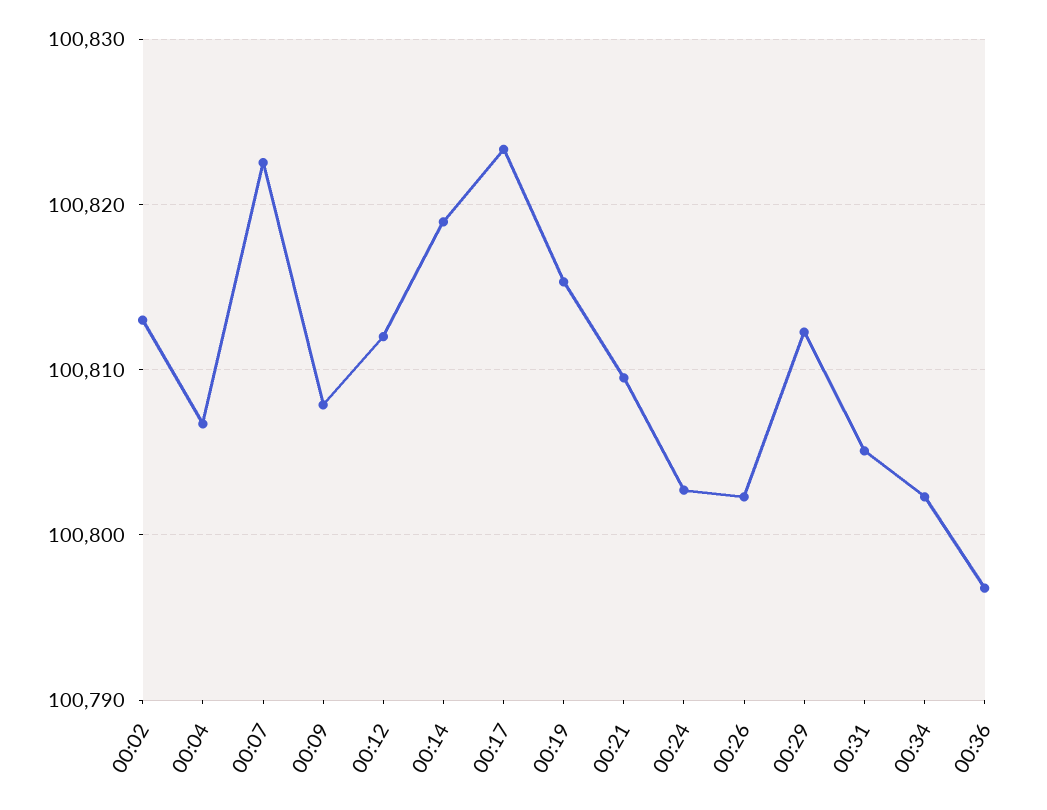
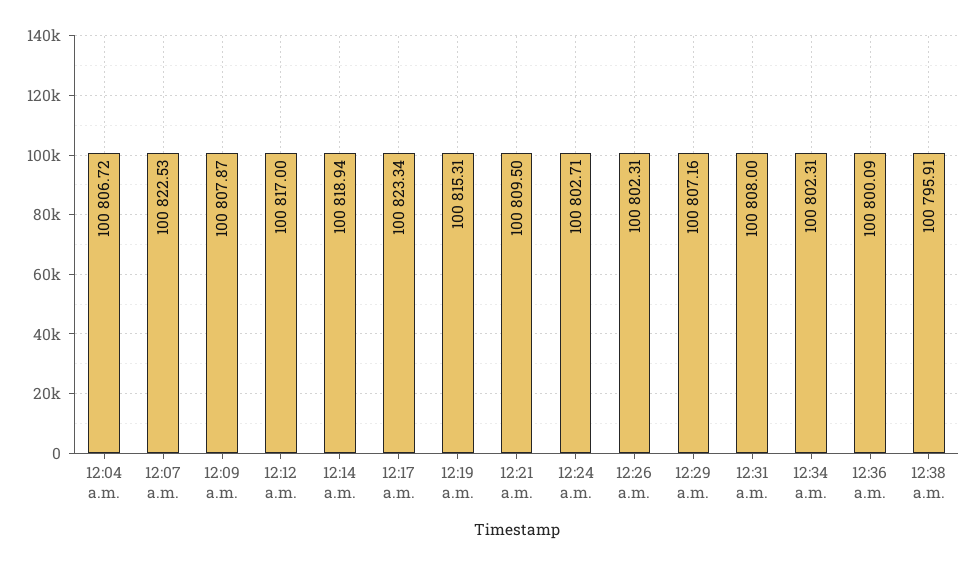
00:02: 100813 -> none
00:12: 100812 -> 100817
00:29: 100812 -> 100807.16
00:31: 100805 -> 100808
00:36: 100797 -> 100800.09
12:38 a.m.: none -> 100795.91

